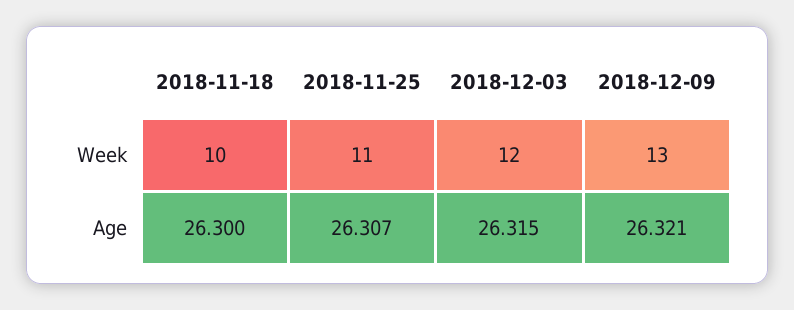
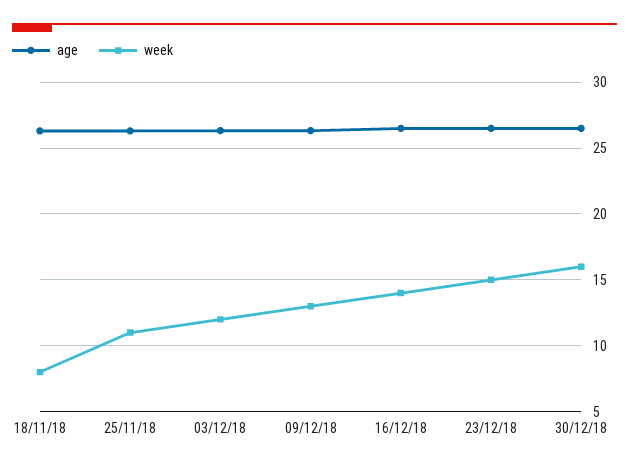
Week, 2018-11-18: 10 -> 8
Age, 16/12/18: none -> 26.5
Week, 16/12/18: none -> 14
Age, 23/12/18: none -> 26.5
Week, 23/12/18: none -> 15
Age, 30/12/18: none -> 26.5
Week, 30/12/18: none -> 16

